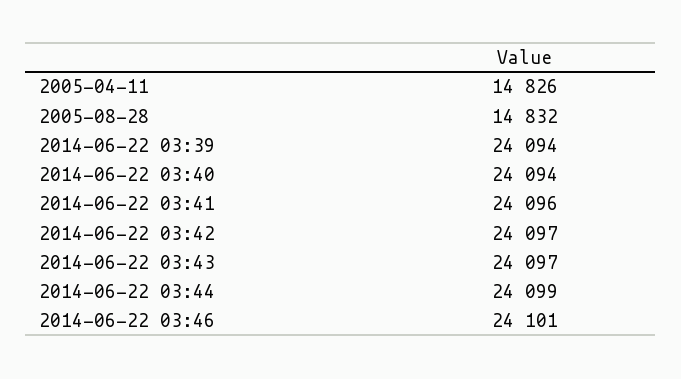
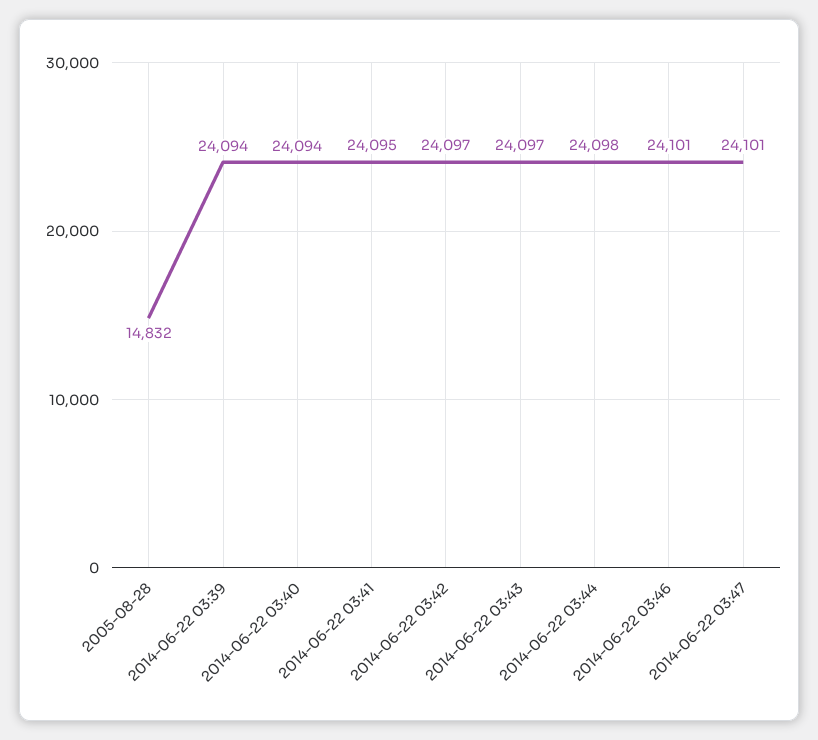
2005-04-11: 14826 -> none
2014-06-22 03:41: 24096 -> 24095
2014-06-22 03:44: 24099 -> 24098
2014-06-22 03:47: none -> 24101

